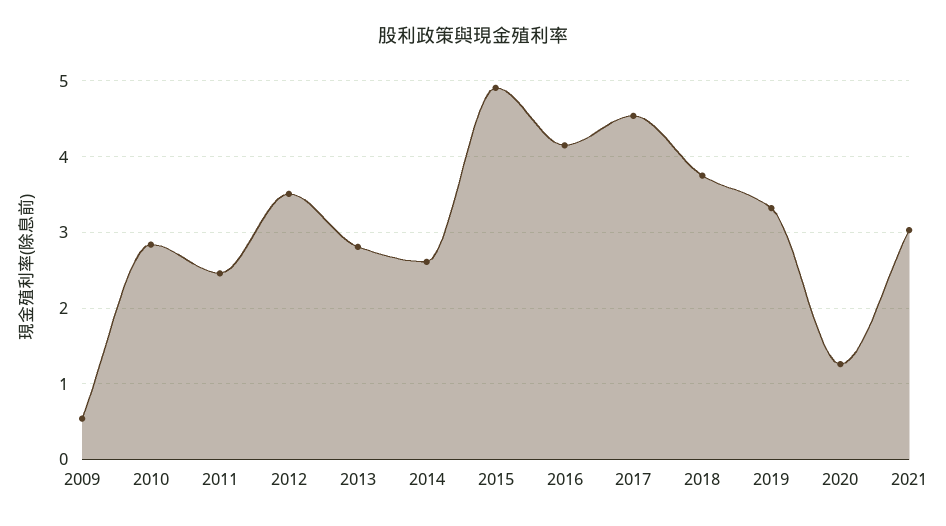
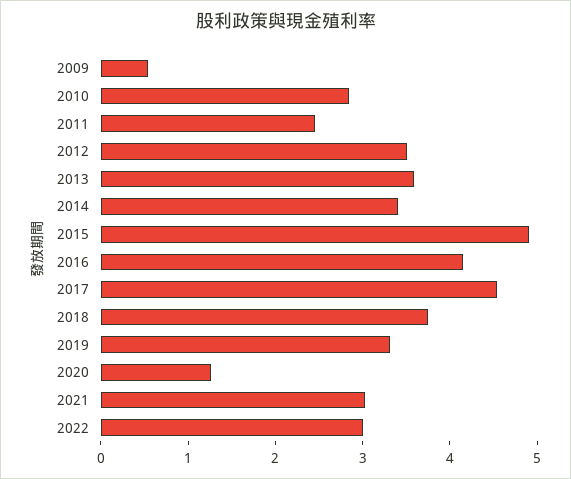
2013: 2.8 -> 3.6
2014: 2.6 -> 3.4
2022: none -> 3

